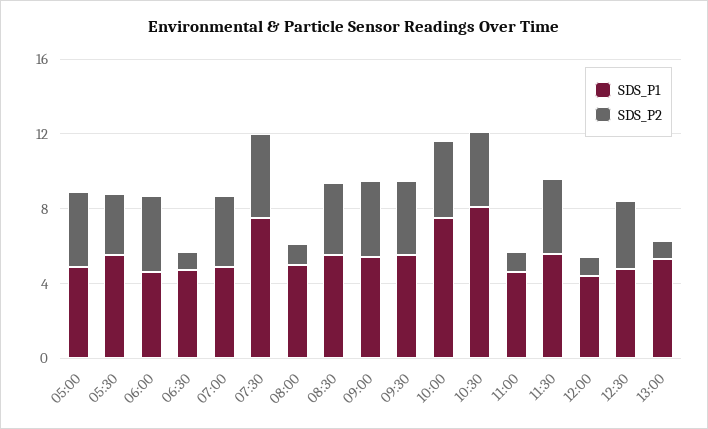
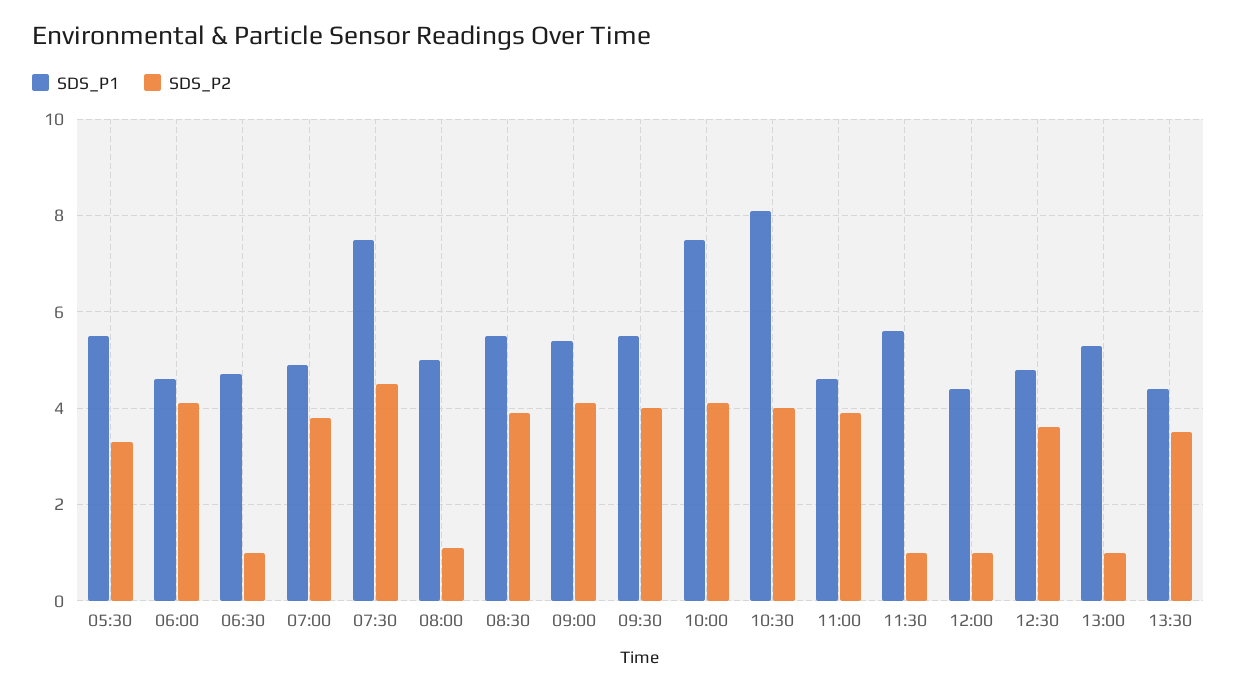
SDS_P1, 05:00: 5 -> none
SDS_P2, 05:00: 4 -> none
SDS_P2, 11:00: 1 -> 4
SDS_P2, 11:30: 4 -> 1
SDS_P1, 13:30: none -> 4.5
SDS_P2, 13:30: none -> 3.5

